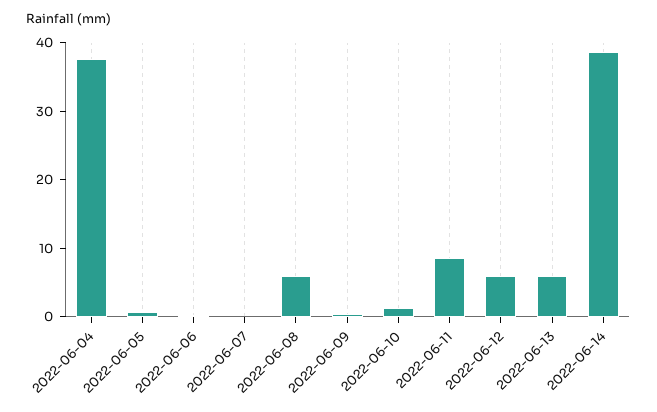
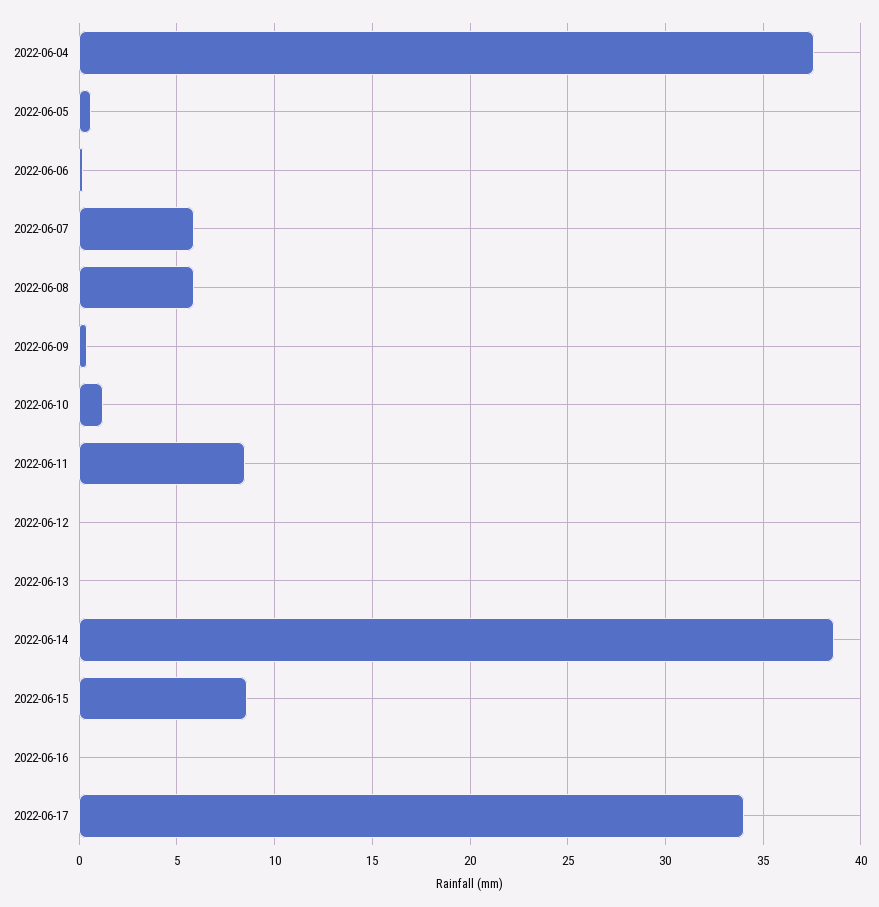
2022-06-07: 0 -> 6
2022-06-12: 6 -> 0
2022-06-13: 6 -> 0
2022-06-15: none -> 8.5
2022-06-16: none -> 0
2022-06-17: none -> 34

